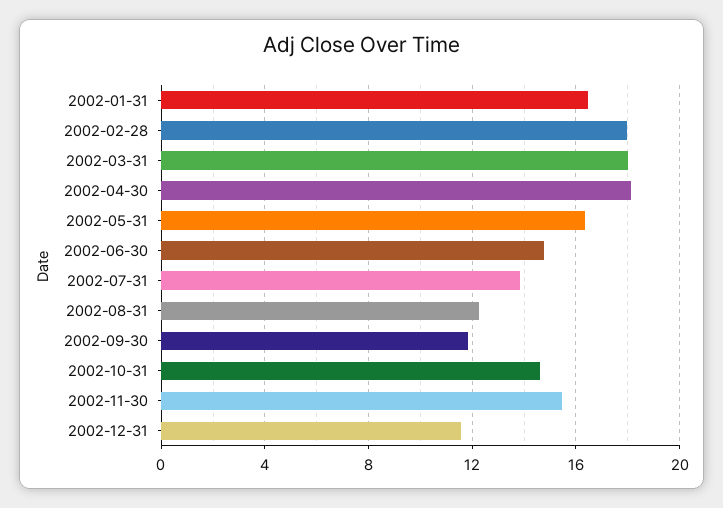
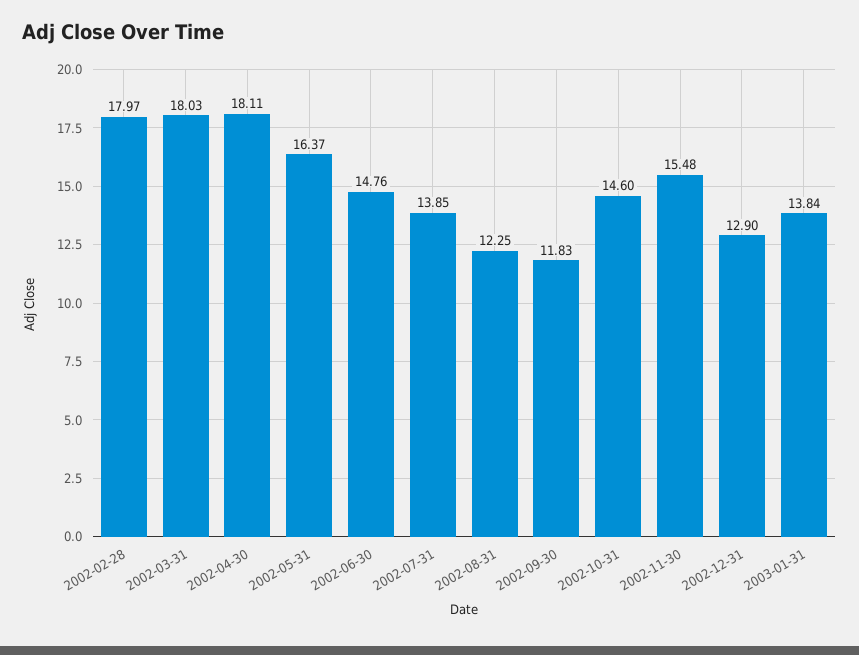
2002-01-31: 16.5 -> none
2002-12-31: 11.5 -> 12.9
2003-01-31: none -> 13.84

